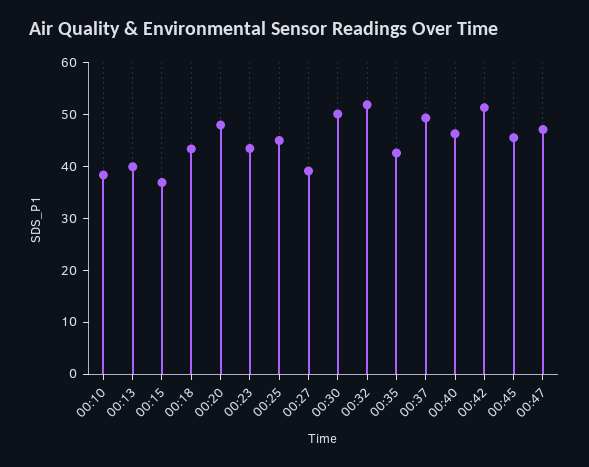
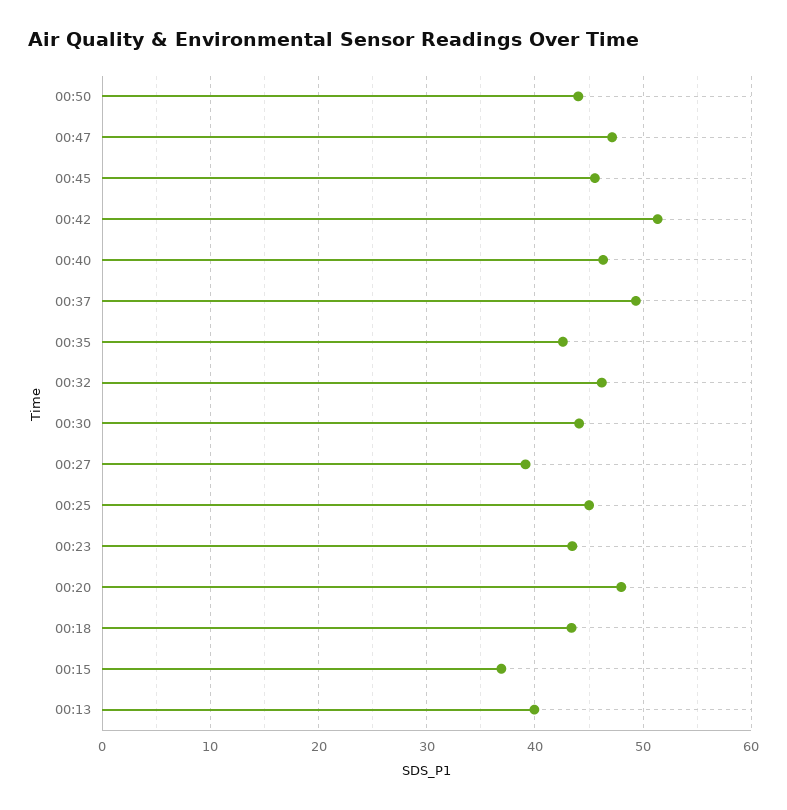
00:10: 38 -> none
00:30: 50 -> 44
00:32: 52 -> 46
00:50: none -> 44

